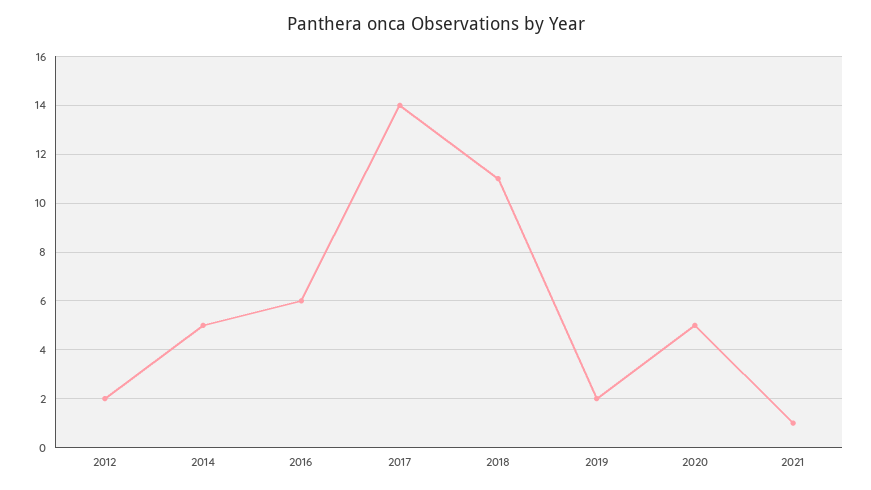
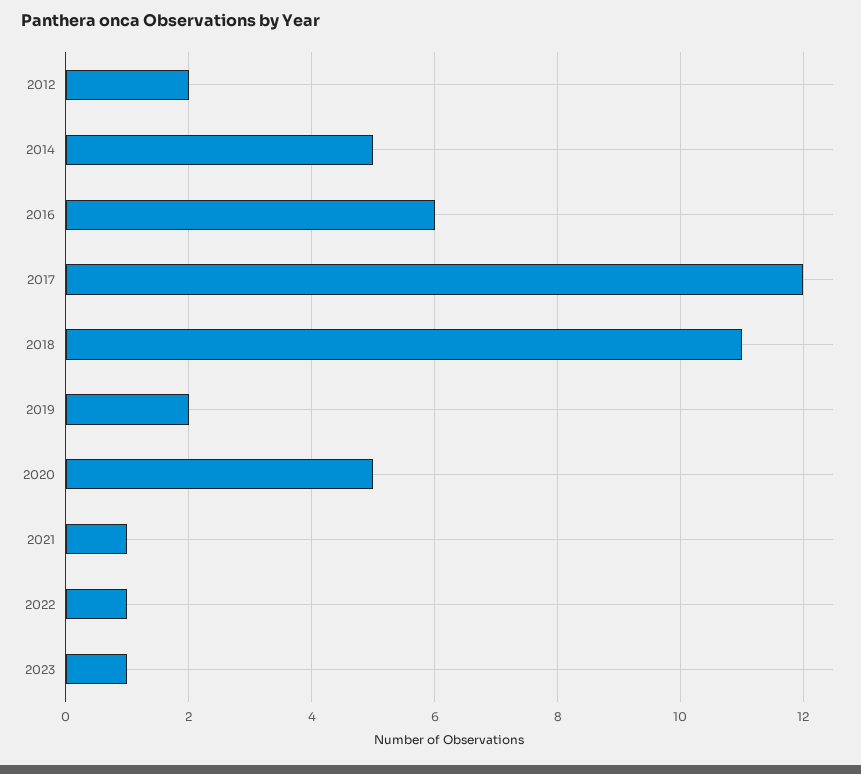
2017: 14 -> 12
2022: none -> 1
2023: none -> 1

